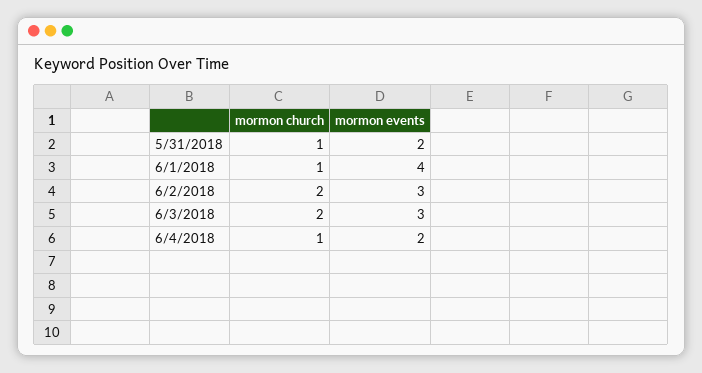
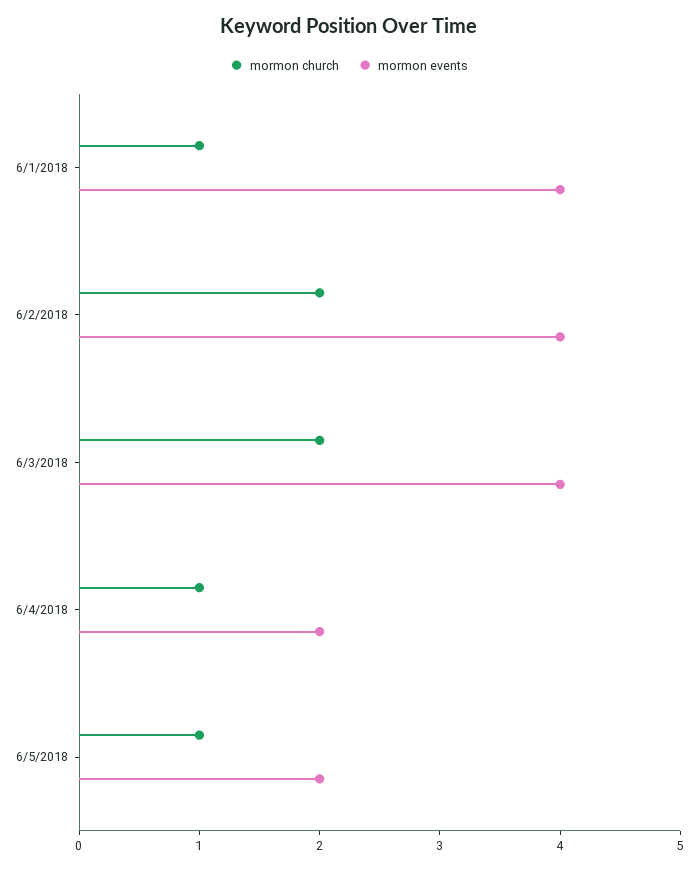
mormon church, 5/31/2018: 1 -> none
mormon events, 5/31/2018: 2 -> none
mormon events, 6/2/2018: 3 -> 4
mormon events, 6/3/2018: 3 -> 4
mormon church, 6/5/2018: none -> 1
mormon events, 6/5/2018: none -> 2

